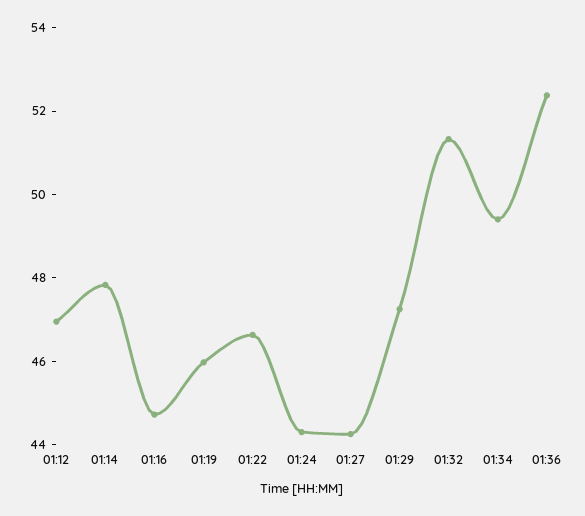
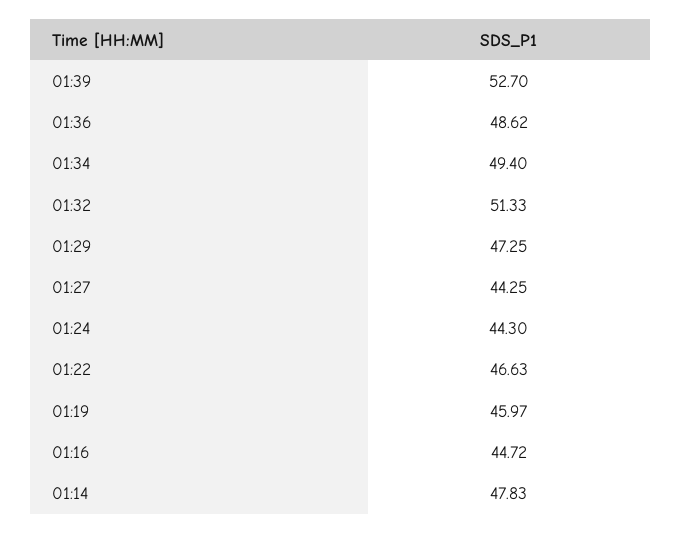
01:12: 47 -> none
01:36: 52.5 -> 48.62
01:39: none -> 52.7

